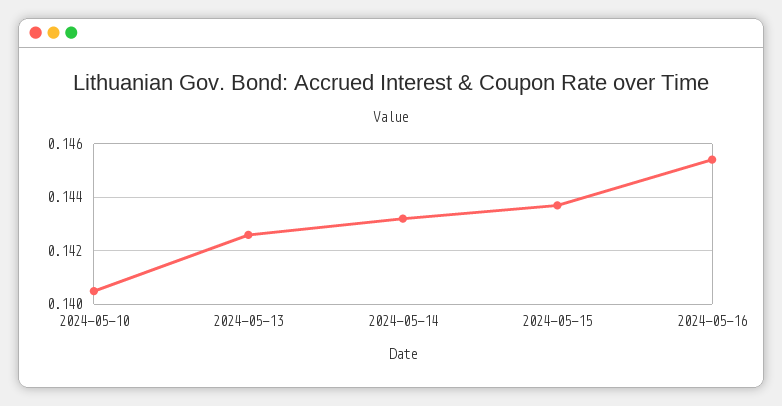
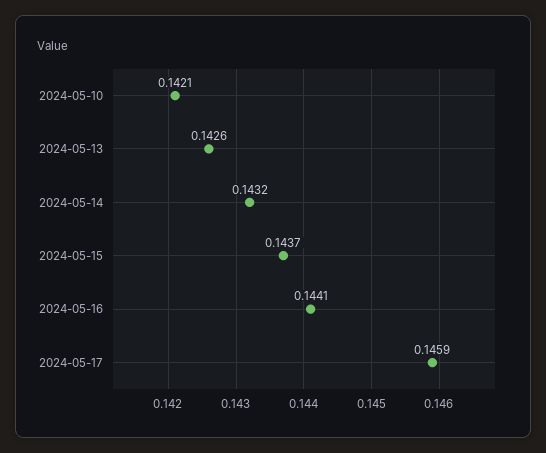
2024-05-10: 0.1405 -> 0.1421
2024-05-16: 0.1455 -> 0.1441
2024-05-17: none -> 0.1459

